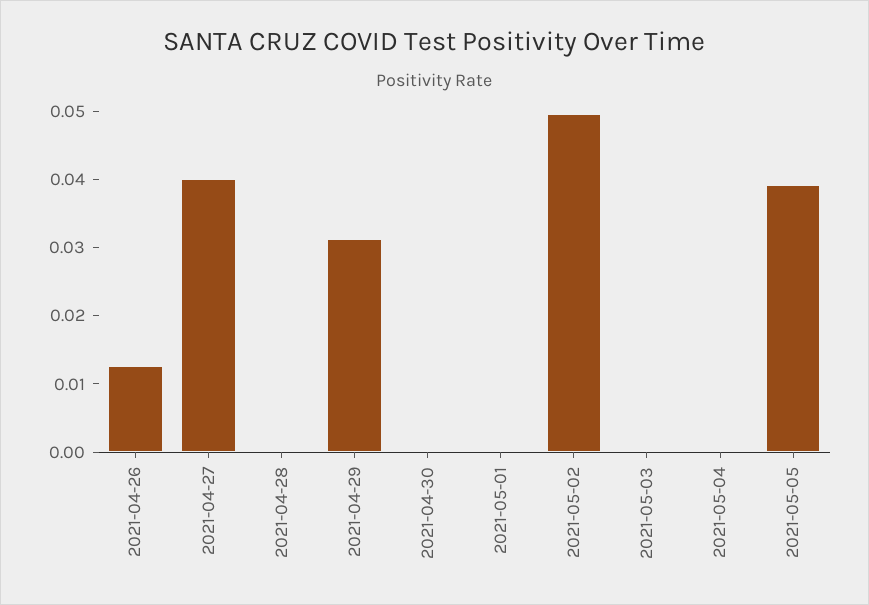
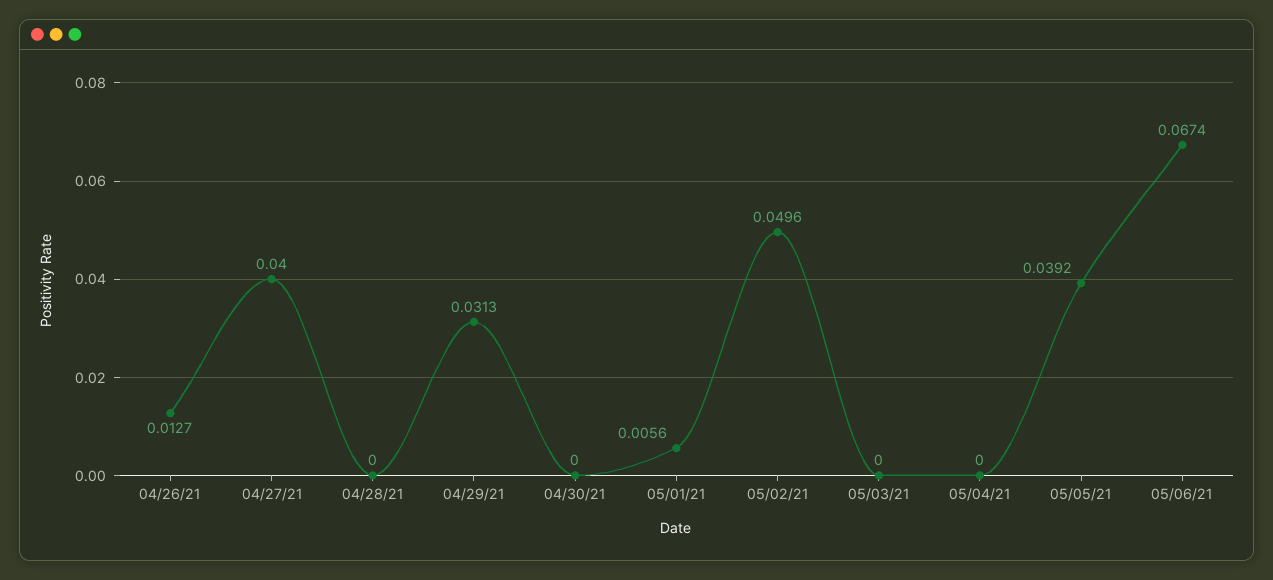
2021-05-01: 0 -> 0.0056
05/06/21: none -> 0.0674

